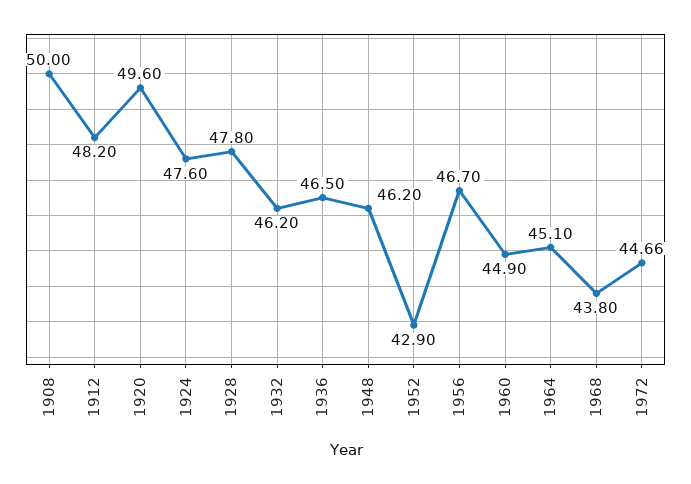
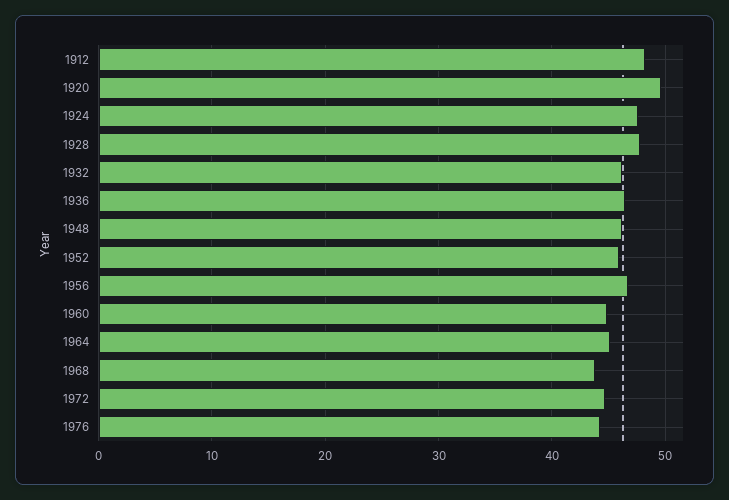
1908: 50 -> none
1952: 42.9 -> 46
1976: none -> 44

